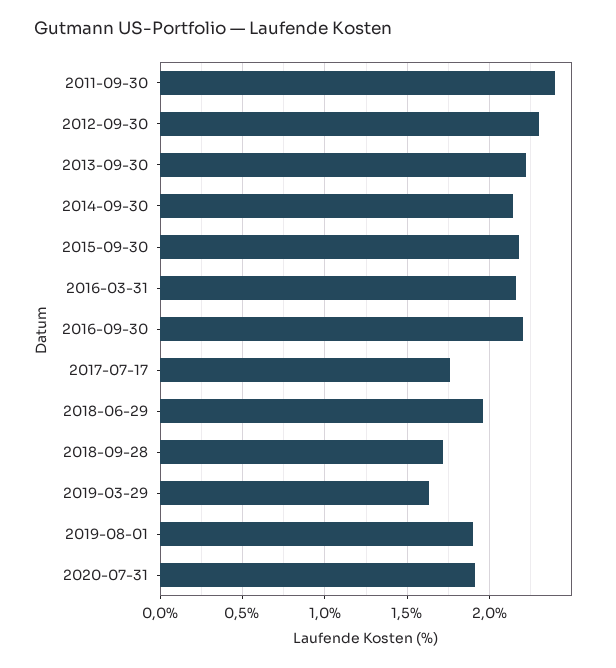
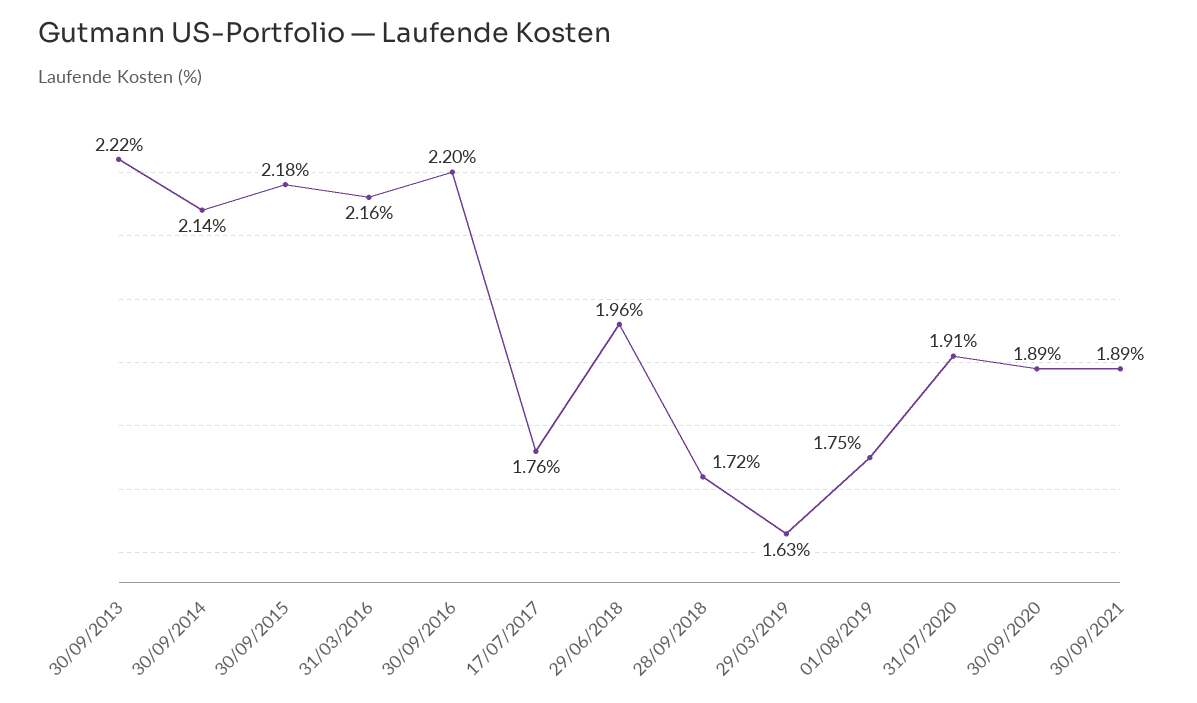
2011-09-30: 2.4 -> none
2012-09-30: 2.3 -> none
2019-08-01: 1.9 -> 1.75
30/09/2020: none -> 1.89
30/09/2021: none -> 1.89

